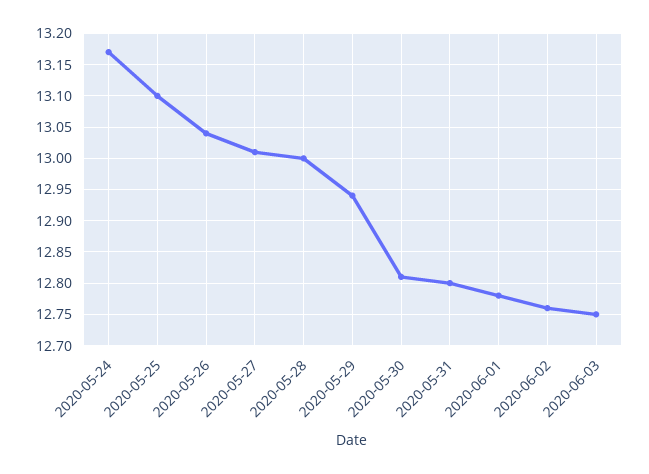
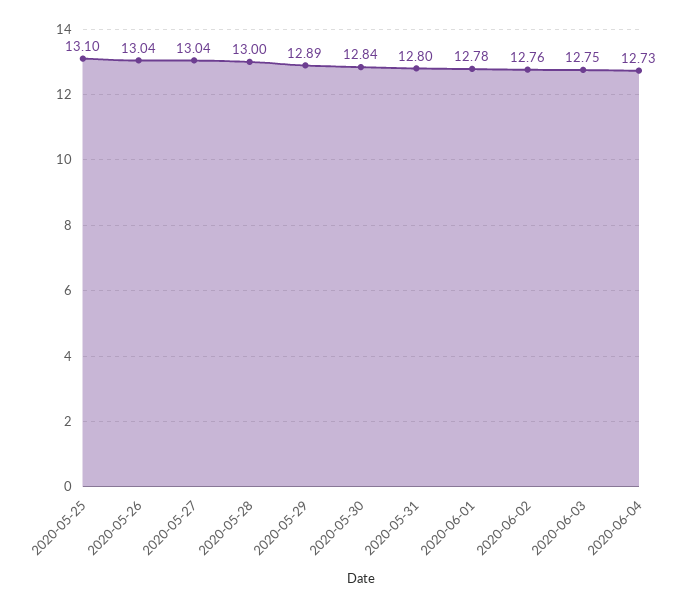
2020-05-24: 13.17 -> none
2020-05-27: 13.01 -> 13.04
2020-05-29: 12.94 -> 12.89
2020-05-30: 12.81 -> 12.84
2020-06-04: none -> 12.73

